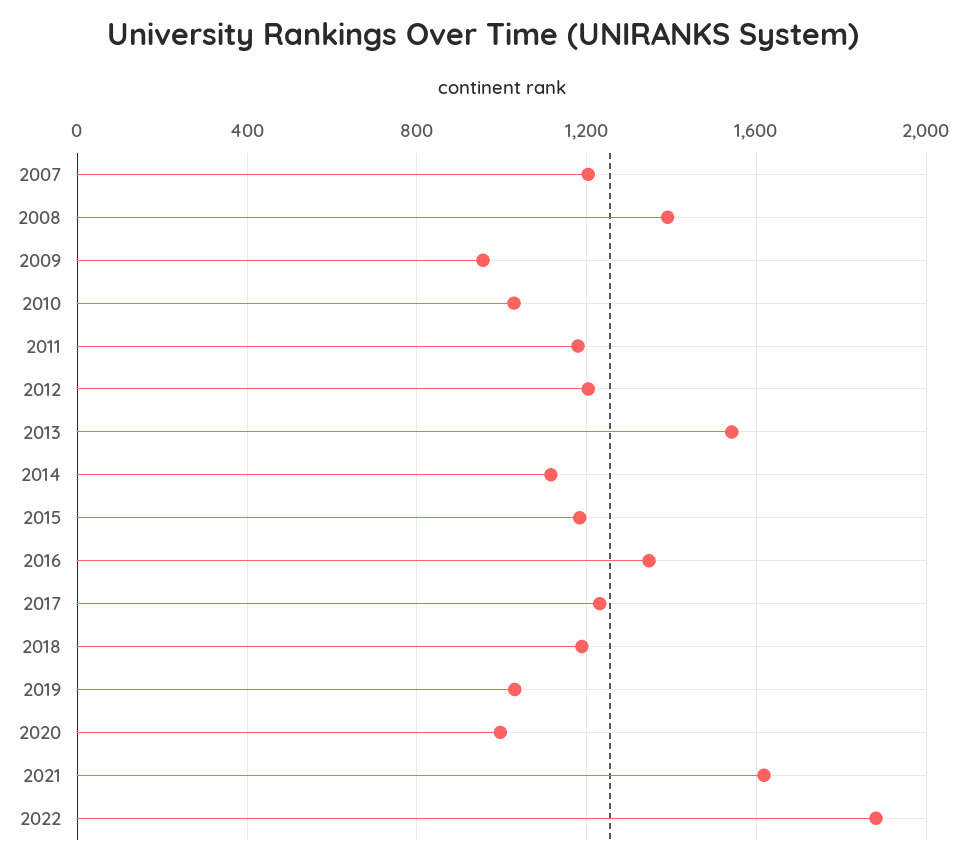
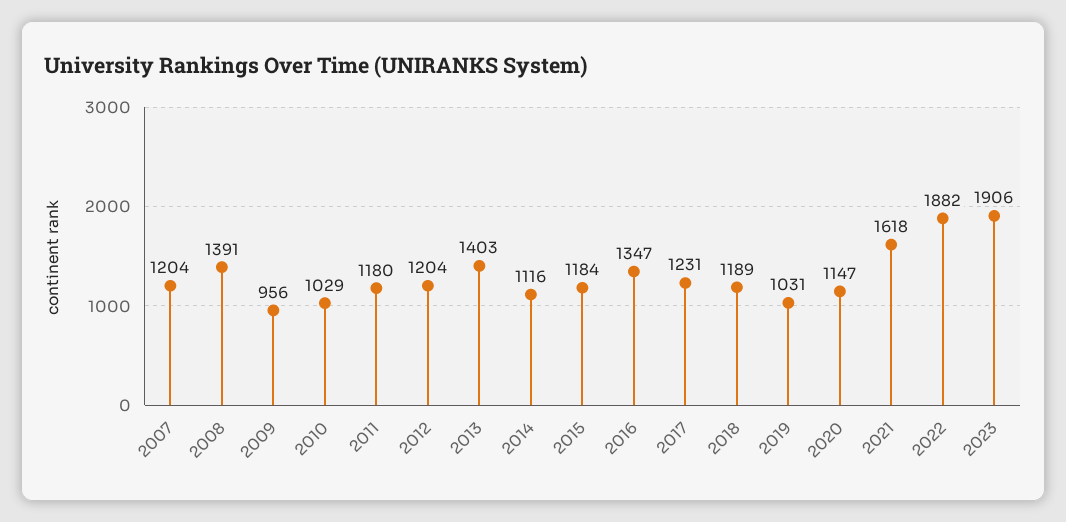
2013: 1550 -> 1403
2020: 1000 -> 1147
2023: none -> 1906

